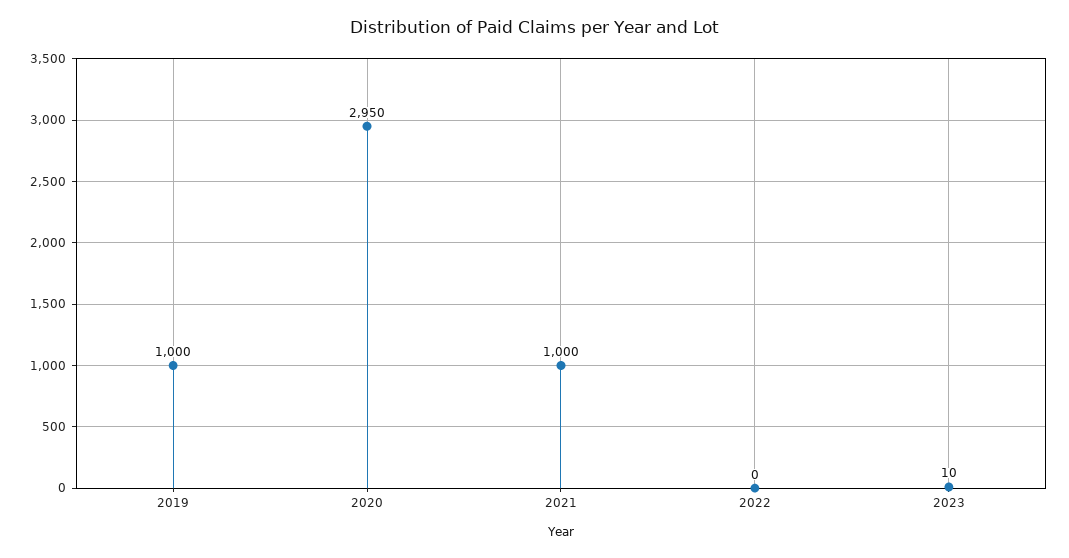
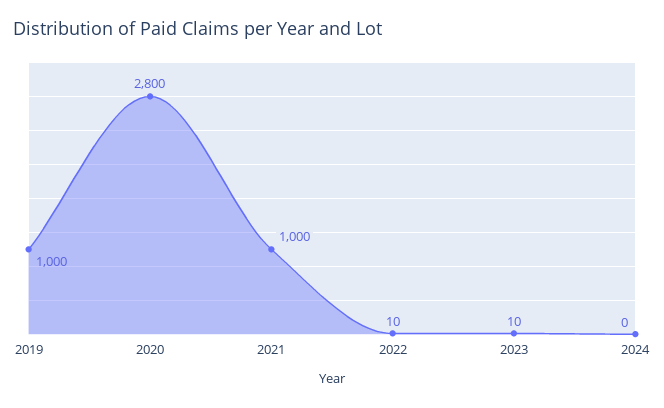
2020: 2950 -> 2800
2022: 0 -> 10
2024: none -> 0

